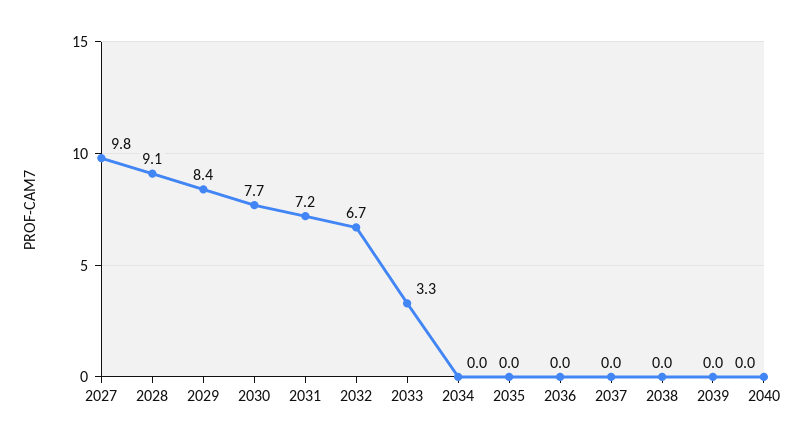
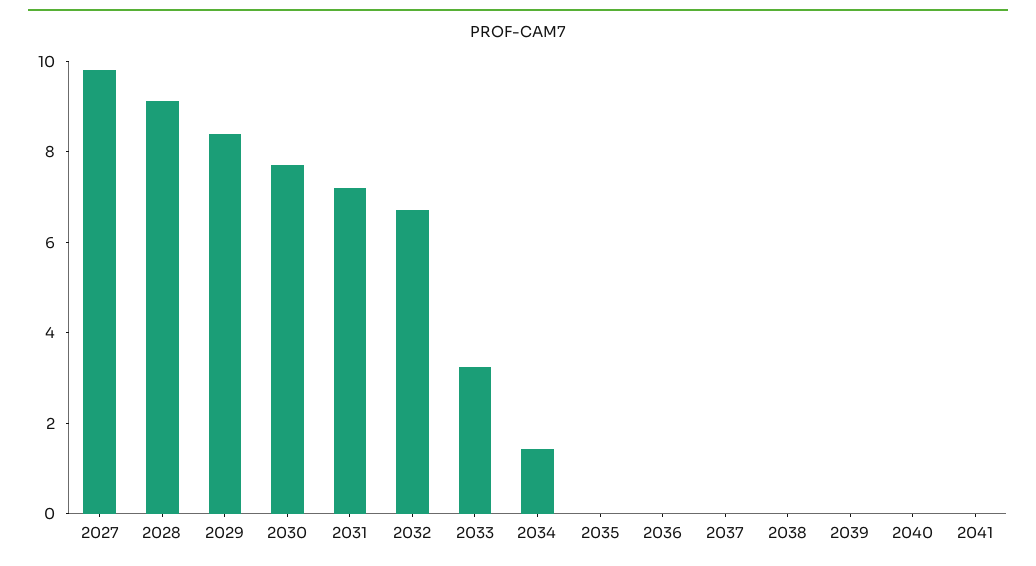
2034: 0 -> 1.5
2041: none -> 0

